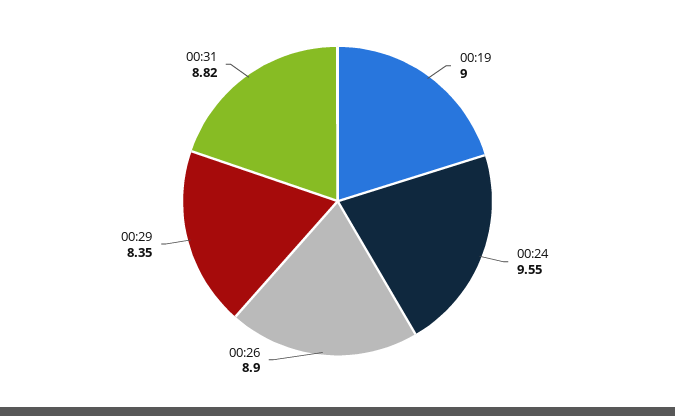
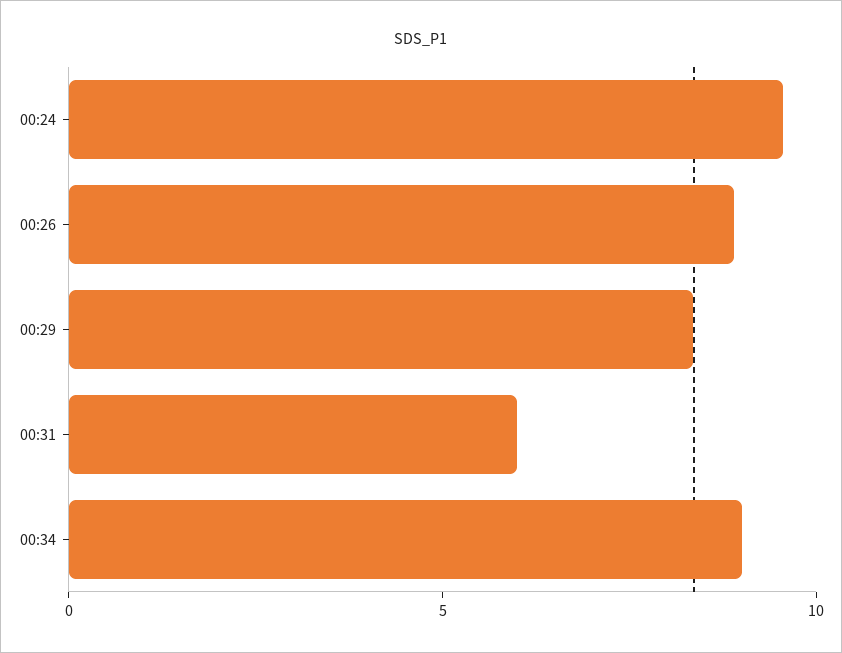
00:19: 9 -> none
00:31: 8.82 -> 6
00:34: none -> 9

